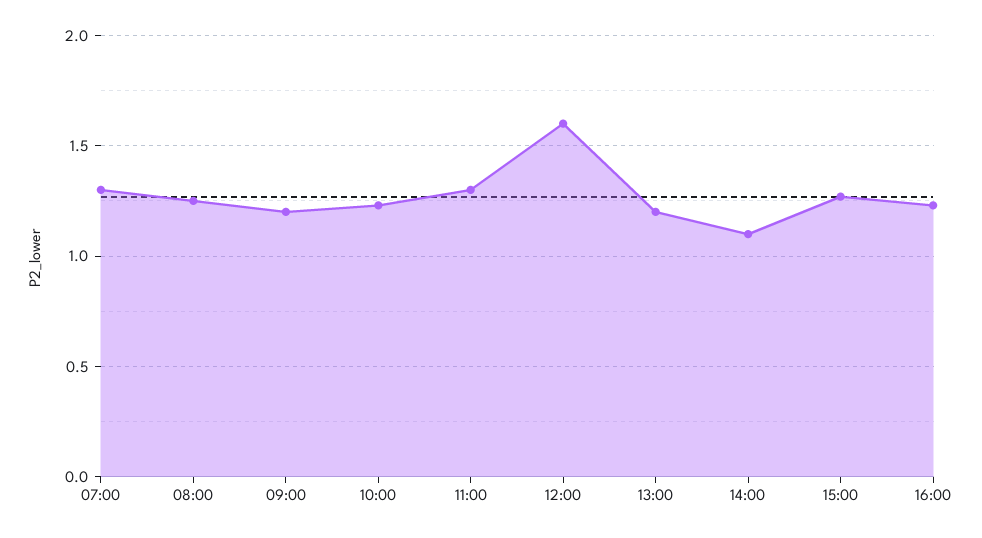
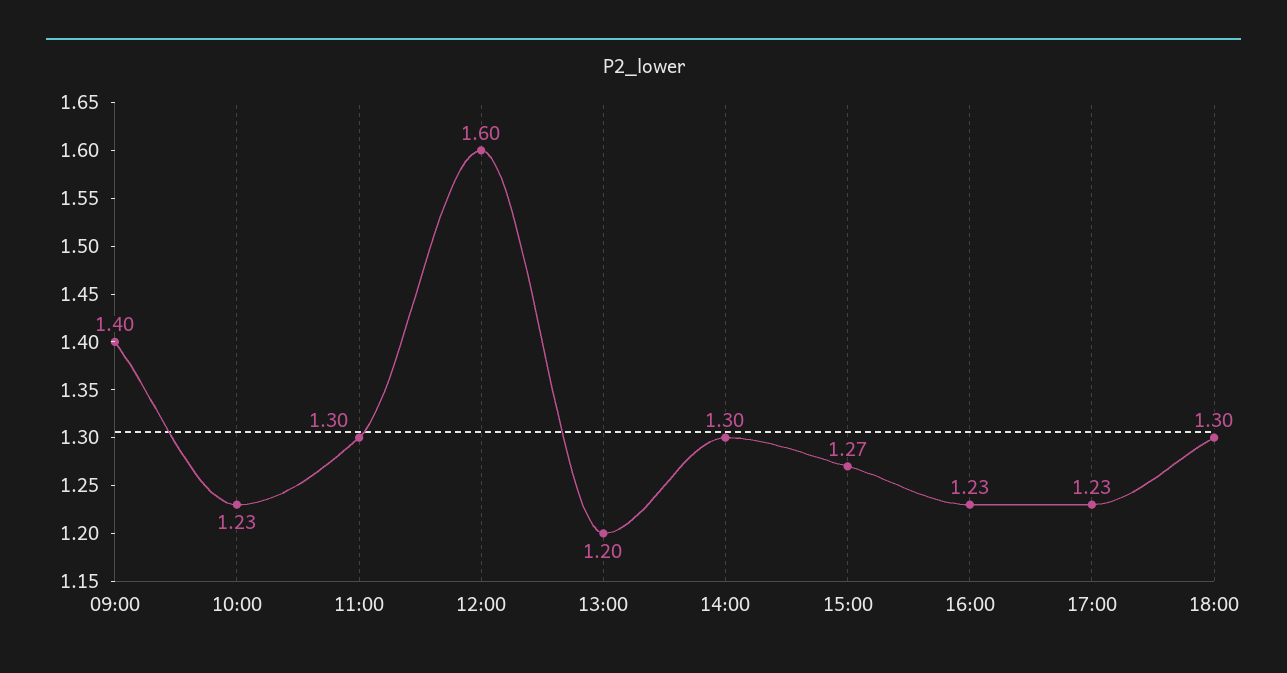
07:00: 1.3 -> none
08:00: 1.25 -> none
09:00: 1.2 -> 1.4
14:00: 1.1 -> 1.3
17:00: none -> 1.23
18:00: none -> 1.3

